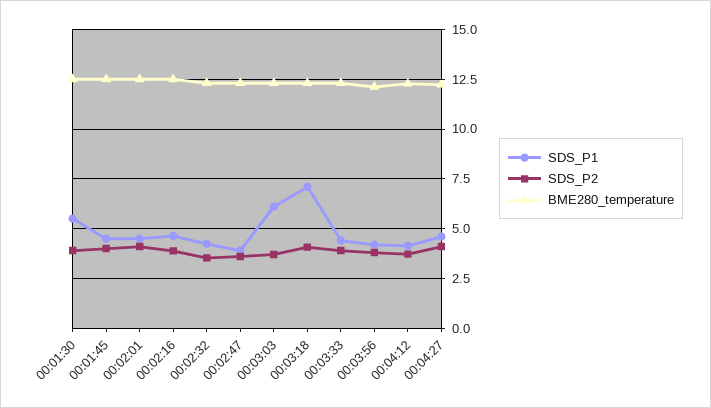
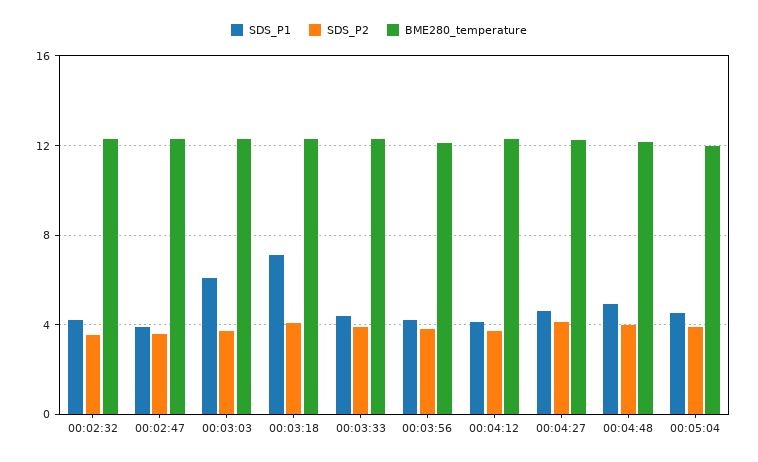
SDS_P1, 00:01:30: 5.5 -> none
SDS_P2, 00:01:30: 4 -> none
BME280_temperature, 00:01:30: 12.5 -> none
SDS_P1, 00:01:45: 4.5 -> none
SDS_P2, 00:01:45: 4 -> none
BME280_temperature, 00:01:45: 12.5 -> none
SDS_P1, 00:02:01: 4.5 -> none
SDS_P2, 00:02:01: 4 -> none
BME280_temperature, 00:02:01: 12.5 -> none
SDS_P1, 00:02:16: 4.5 -> none
SDS_P2, 00:02:16: 4 -> none
BME280_temperature, 00:02:16: 12.5 -> none
SDS_P1, 00:04:48: none -> 5
SDS_P2, 00:04:48: none -> 4
BME280_temperature, 00:04:48: none -> 12
SDS_P1, 00:05:04: none -> 4.5
SDS_P2, 00:05:04: none -> 4
BME280_temperature, 00:05:04: none -> 12

